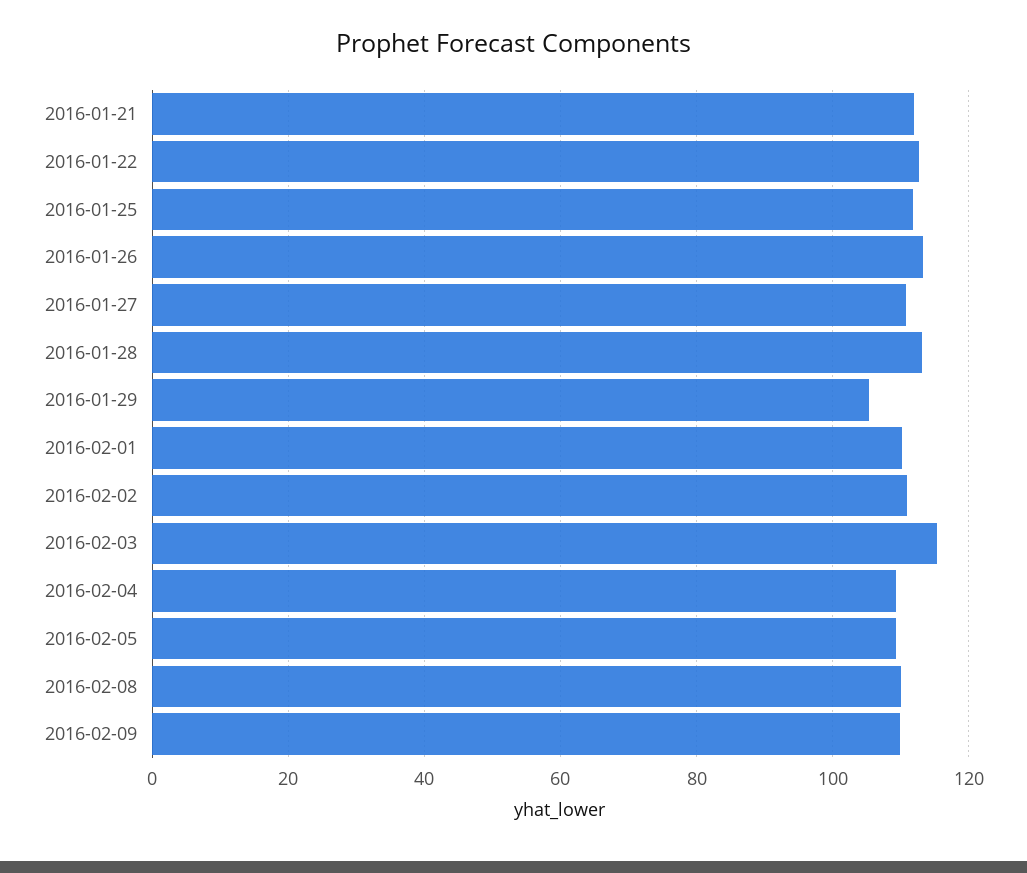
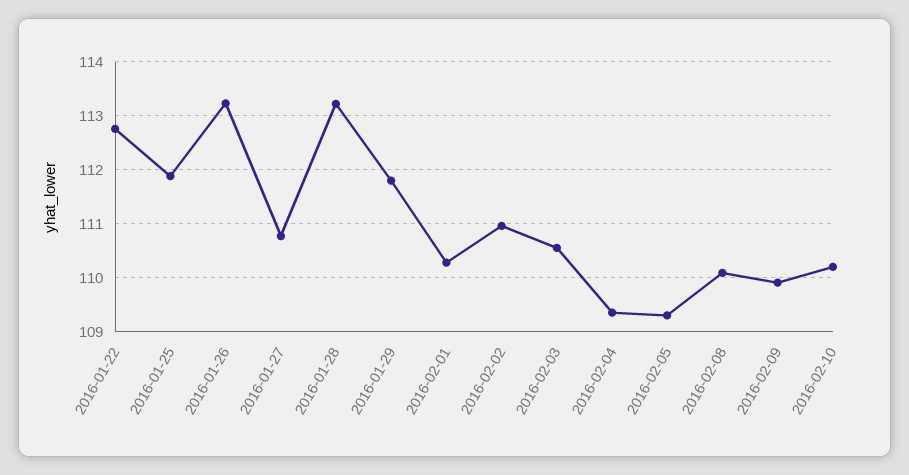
2016-01-21: 112 -> none
2016-01-29: 106 -> 111.8
2016-02-03: 116 -> 110.6
2016-02-10: none -> 110.2

